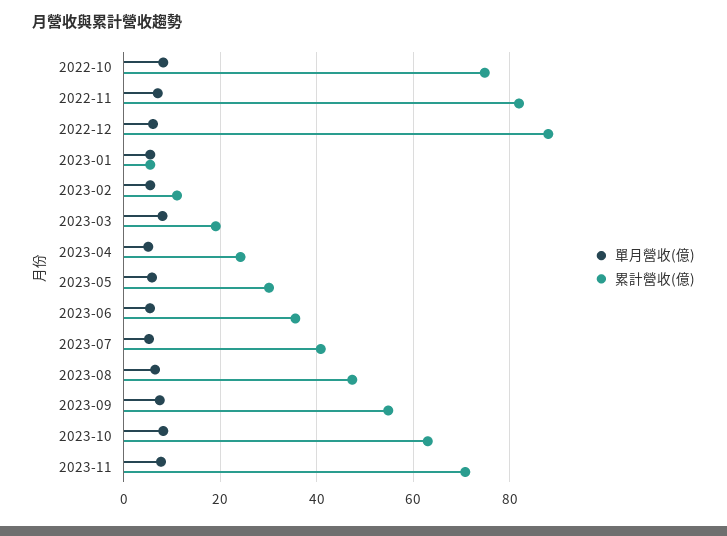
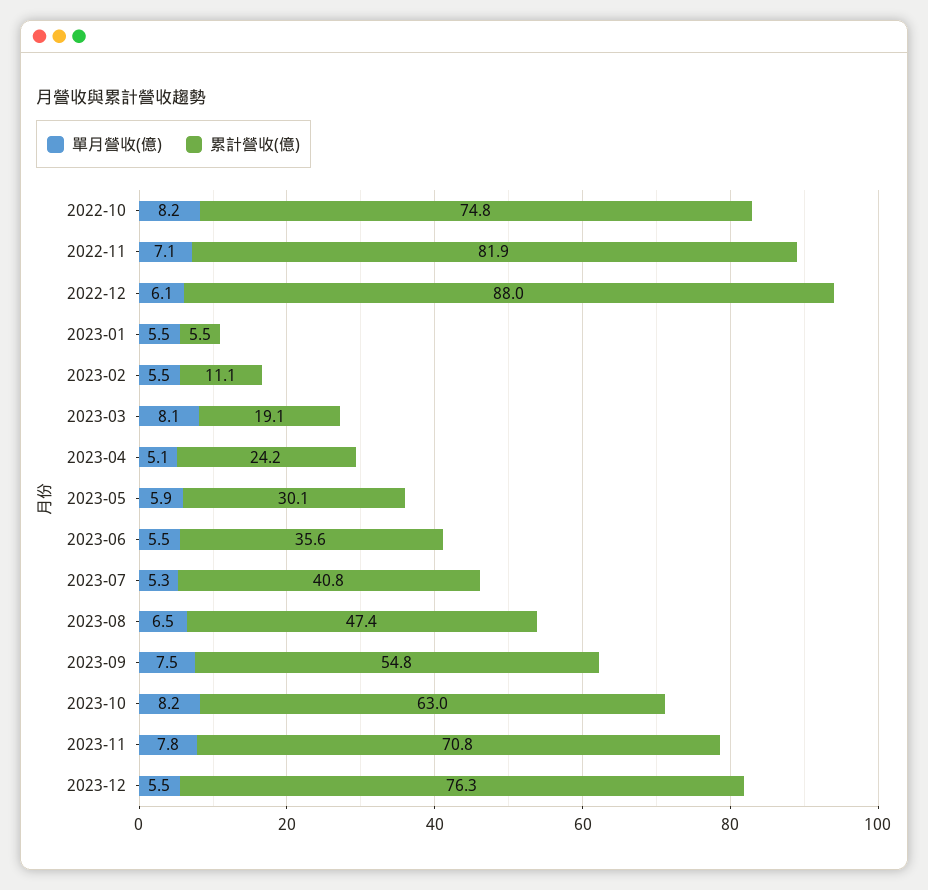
單月營收(億), 2023-12: none -> 5.5
累計營收(億), 2023-12: none -> 76.3

